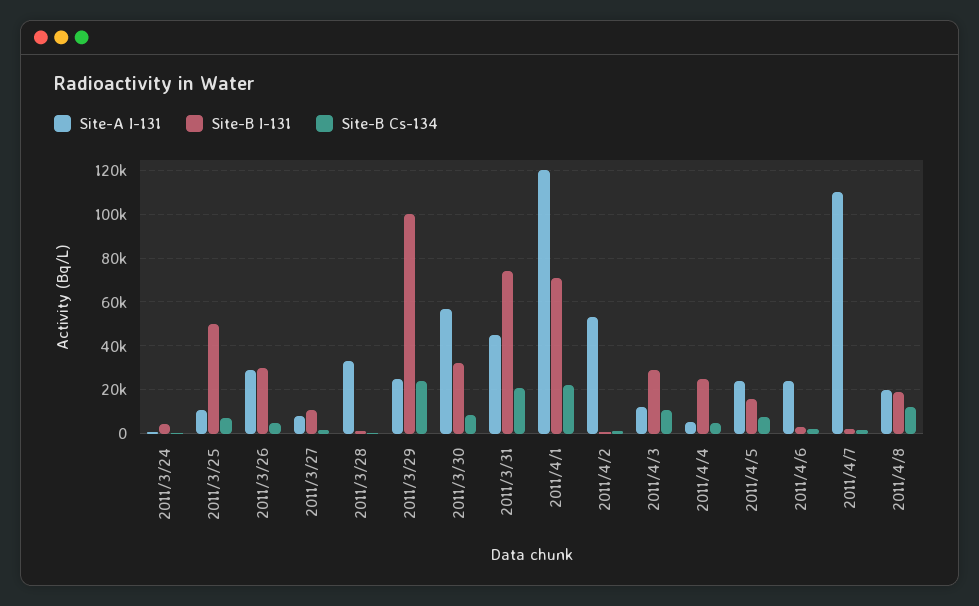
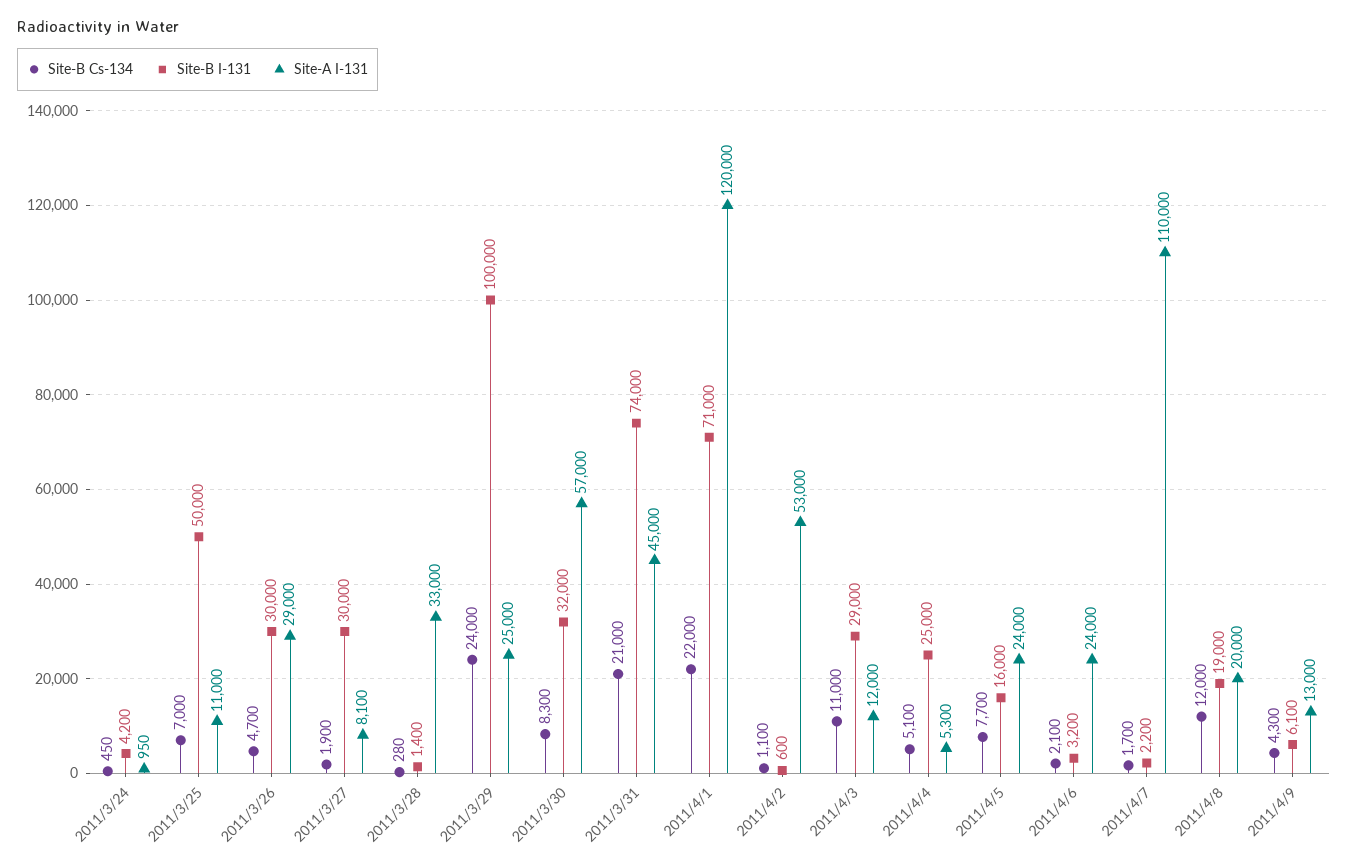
Site-B I-131, 2011/3/27: 10000 -> 30000
Site-B Cs-134, 2011/4/9: none -> 4300
Site-B I-131, 2011/4/9: none -> 6100
Site-A I-131, 2011/4/9: none -> 13000

